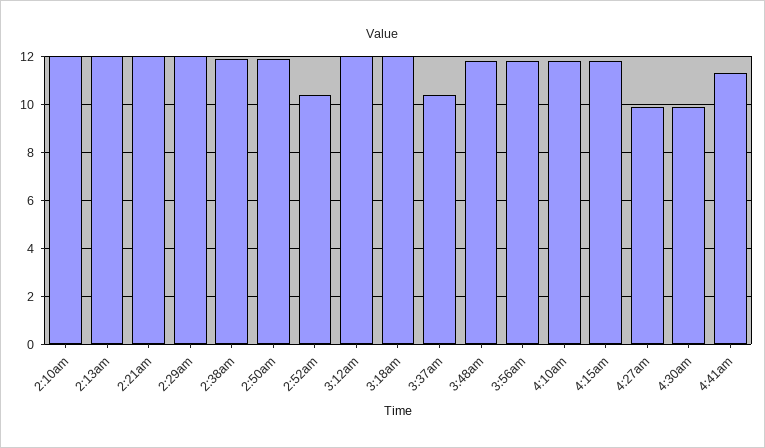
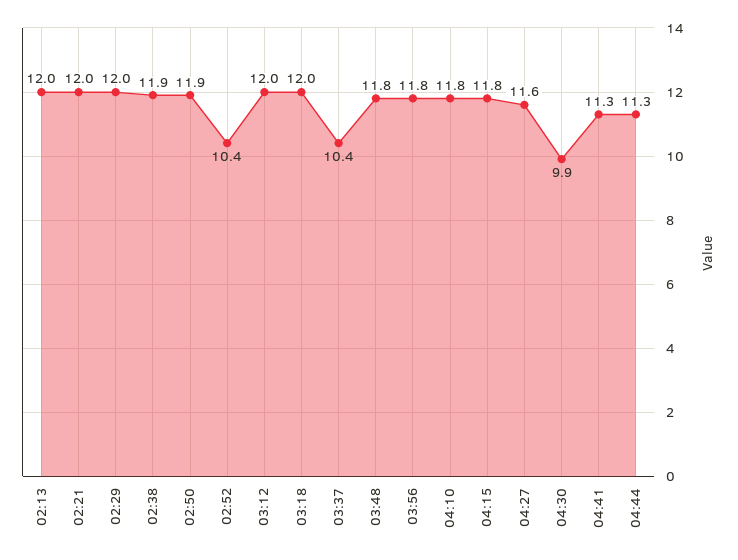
2:10am: 12 -> none
4:27am: 10 -> 11.6
04:44: none -> 11.3

